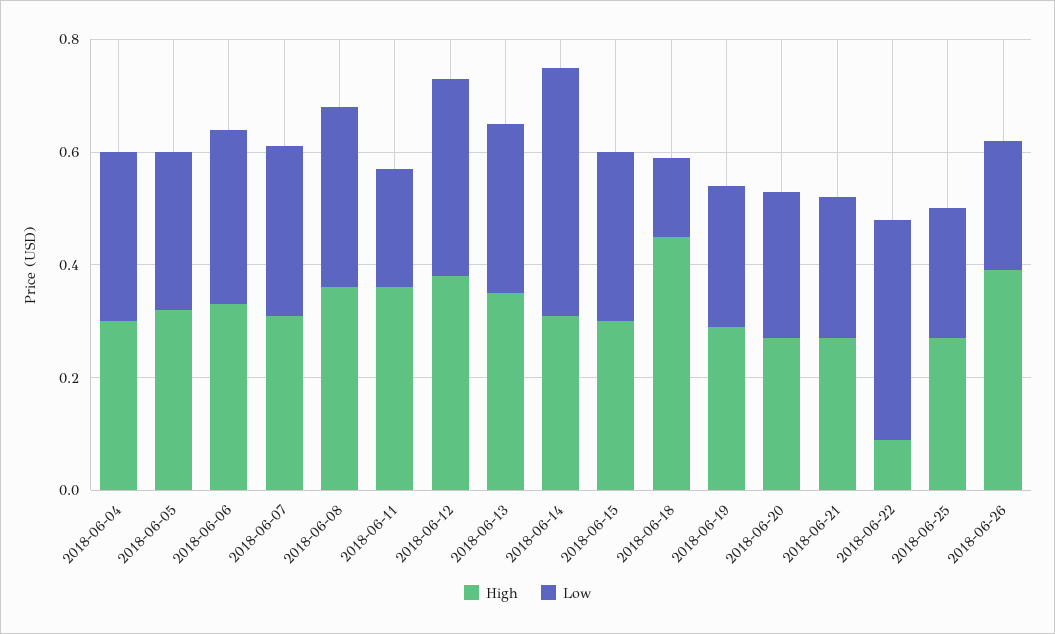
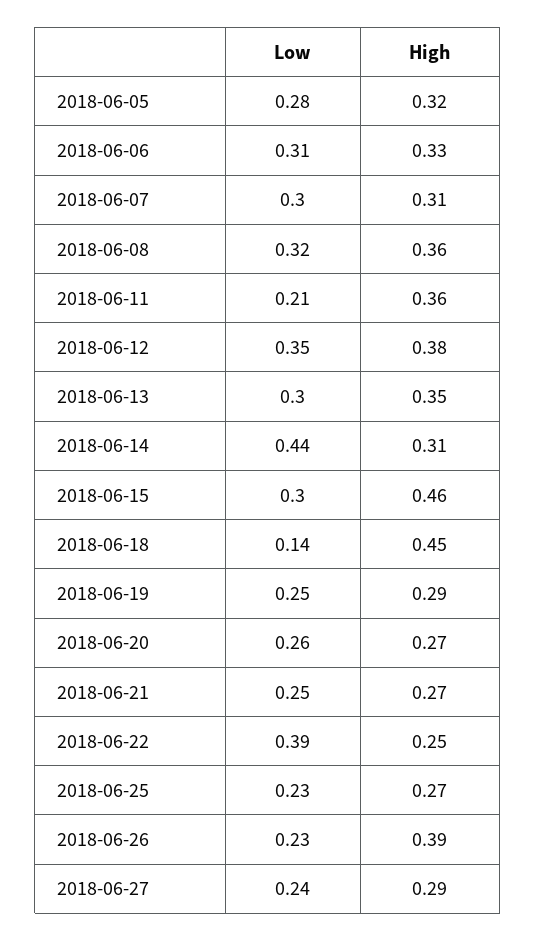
High, 2018-06-04: 0.3 -> none
Low, 2018-06-04: 0.3 -> none
High, 2018-06-15: 0.3 -> 0.46
High, 2018-06-22: 0.1 -> 0.25
Low, 2018-06-27: none -> 0.24
High, 2018-06-27: none -> 0.29

